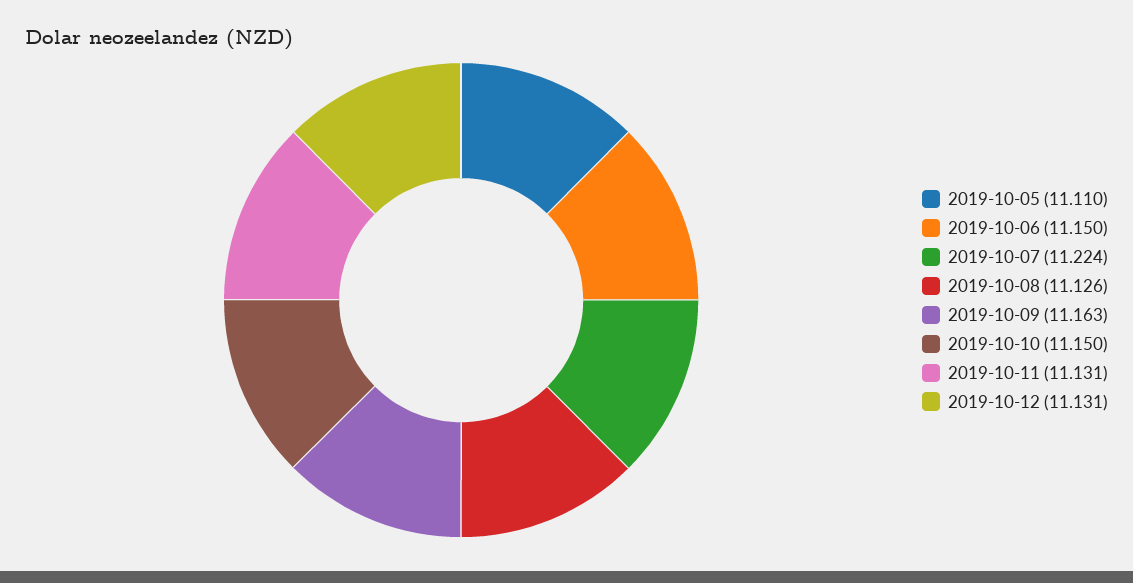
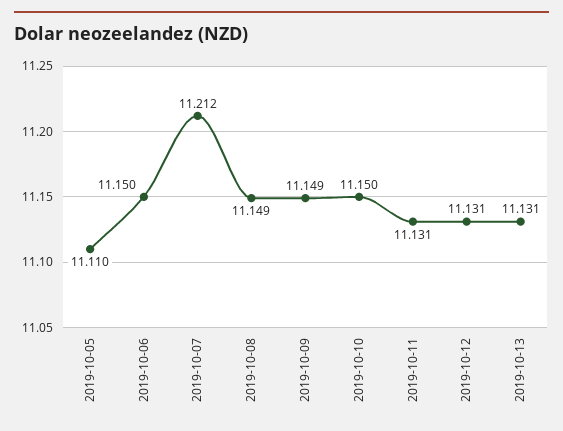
2019-10-07: 11.224 -> 11.212
2019-10-08: 11.126 -> 11.149
2019-10-09: 11.163 -> 11.149
2019-10-13: none -> 11.131

